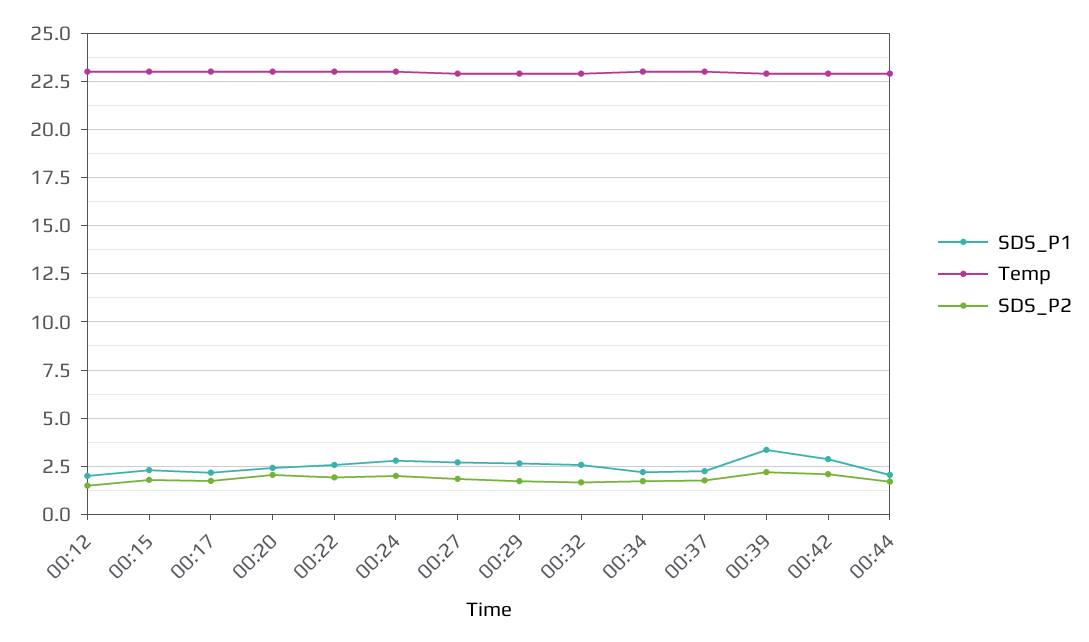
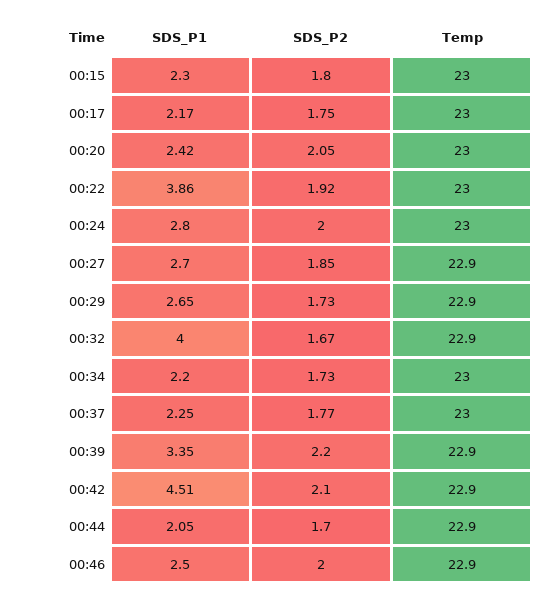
SDS_P1, 00:12: 2 -> none
Temp, 00:12: 23 -> none
SDS_P2, 00:12: 1.5 -> none
SDS_P1, 00:22: 2.5 -> 3.86
SDS_P1, 00:32: 2.5 -> 4
SDS_P1, 00:42: 3 -> 4.51
SDS_P1, 00:46: none -> 2.5
SDS_P2, 00:46: none -> 2
Temp, 00:46: none -> 22.9

